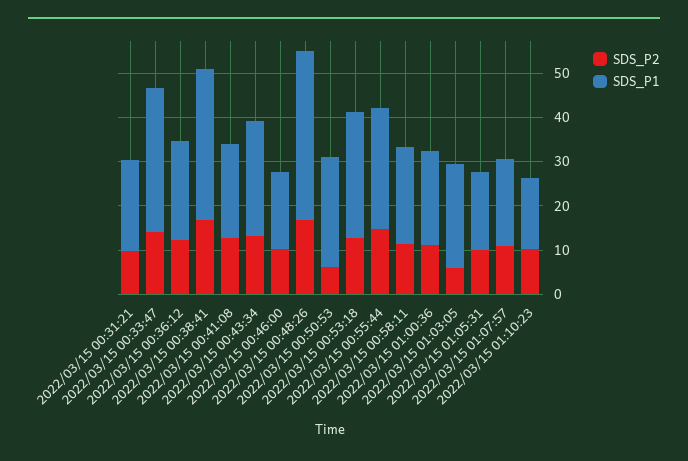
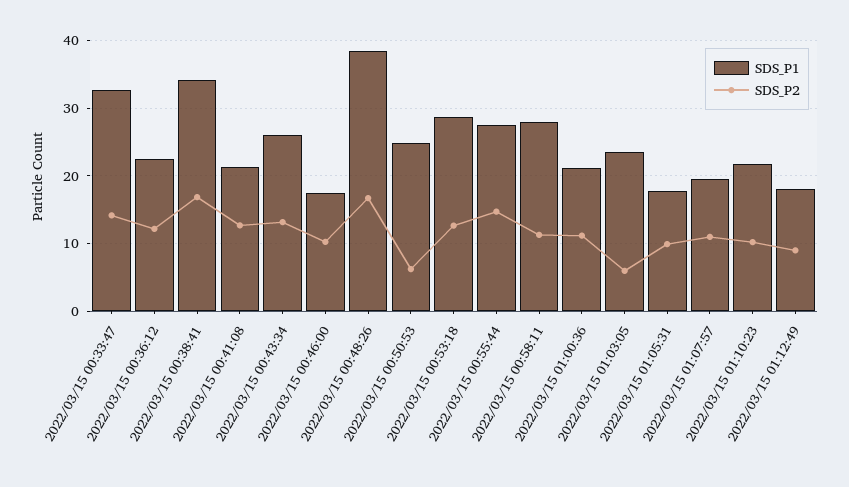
SDS_P2, 2022/03/15 00:31:21: 10 -> none
SDS_P1, 2022/03/15 00:31:21: 20 -> none
SDS_P1, 2022/03/15 00:58:11: 22 -> 28
SDS_P1, 2022/03/15 01:10:23: 16 -> 22
SDS_P1, 2022/03/15 01:12:49: none -> 18
SDS_P2, 2022/03/15 01:12:49: none -> 9

